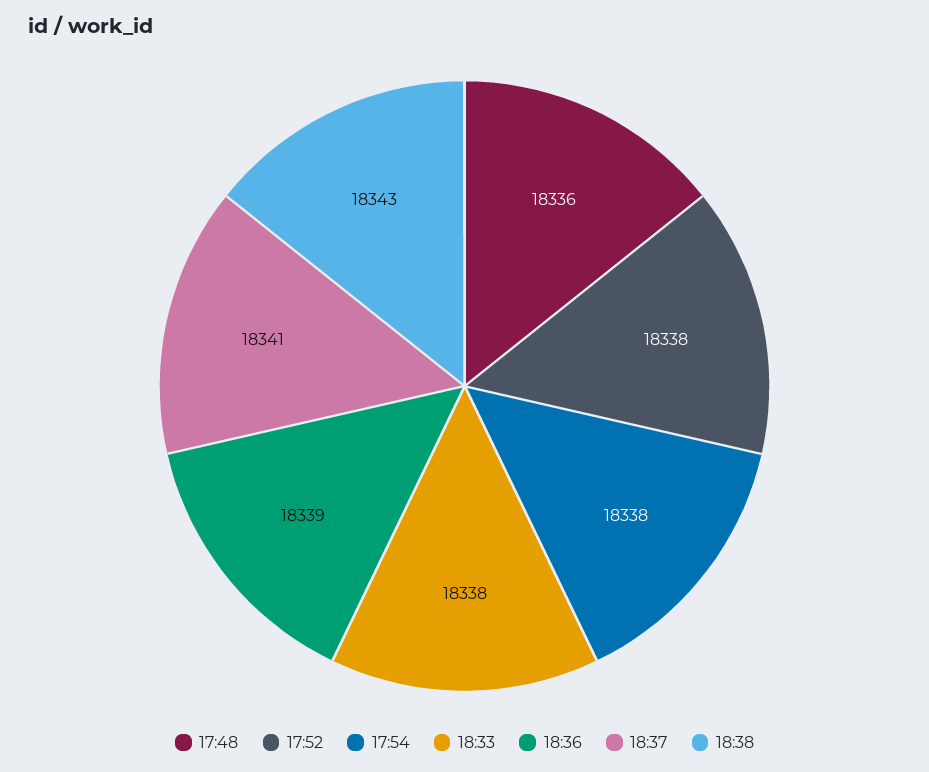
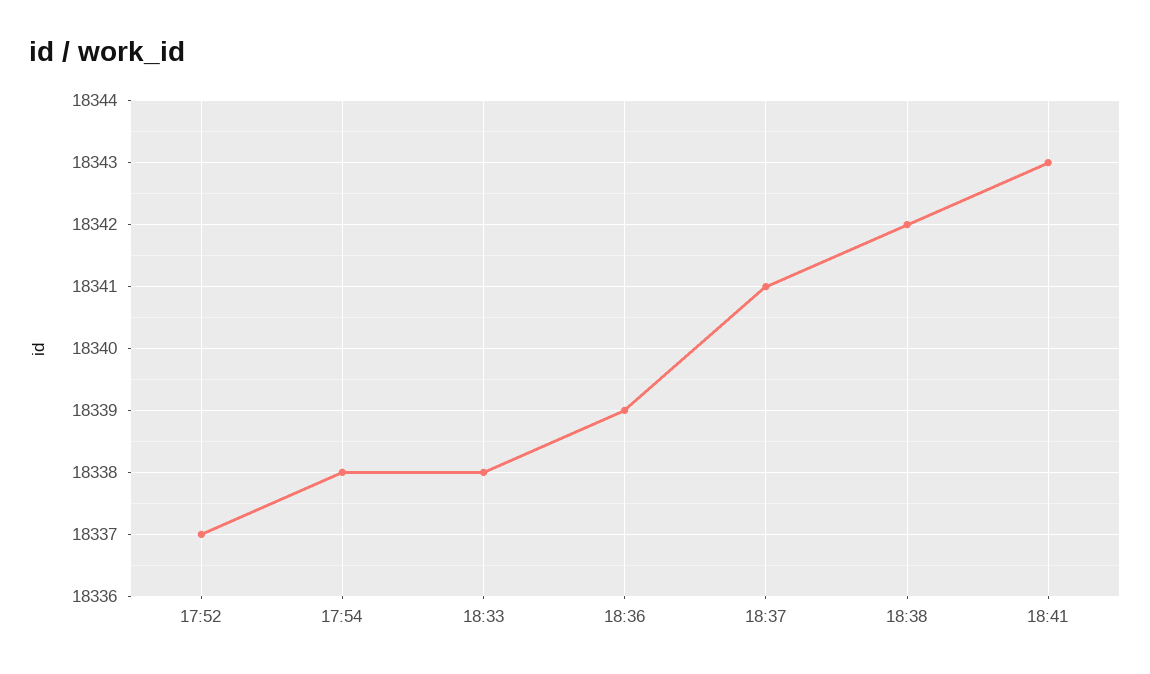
17:48: 18336 -> none
17:52: 18338 -> 18337
18:38: 18343 -> 18342
18:41: none -> 18343

